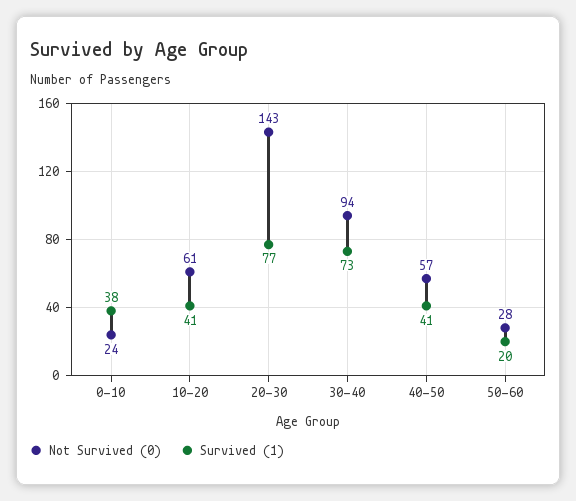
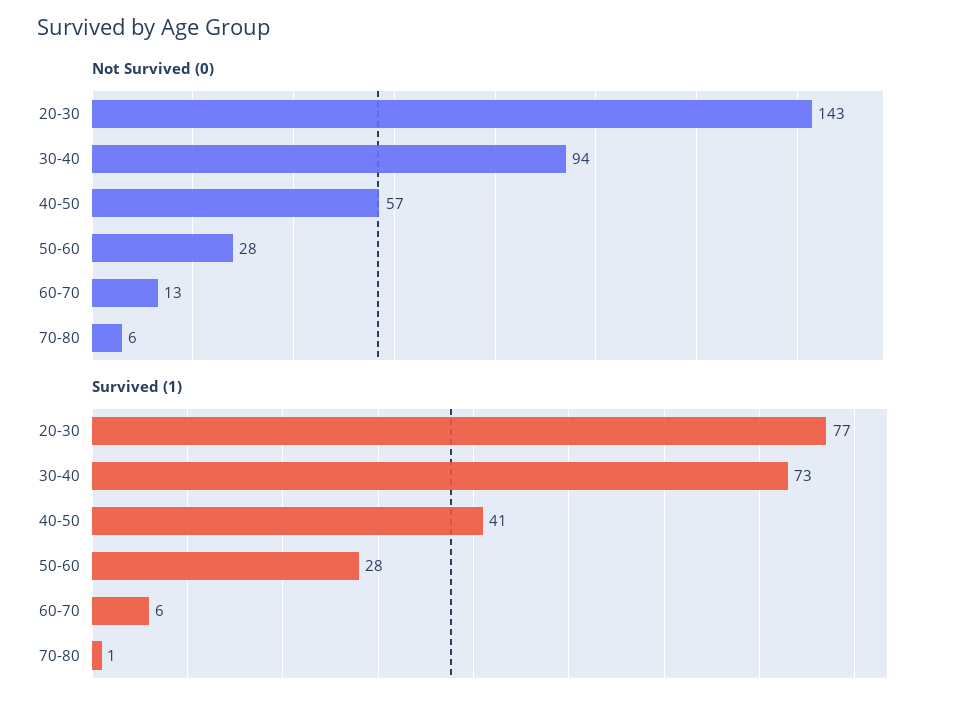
Not Survived (0), 0-10: 24 -> none
Survived (1), 0-10: 38 -> none
Not Survived (0), 10-20: 61 -> none
Survived (1), 10-20: 41 -> none
Survived (1), 50-60: 20 -> 28
Not Survived (0), 60-70: none -> 13
Not Survived (0), 70-80: none -> 6
Survived (1), 60-70: none -> 6
Survived (1), 70-80: none -> 1

